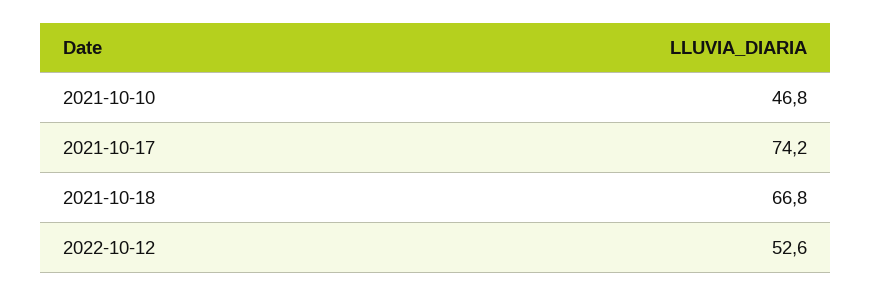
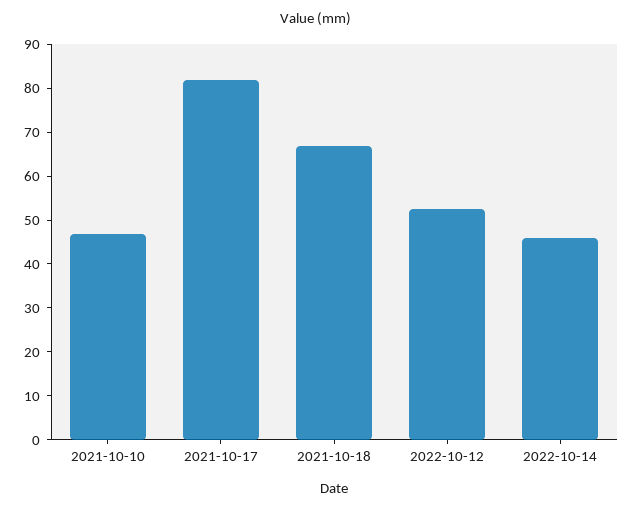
2021-10-17: 74.2 -> 82
2022-10-14: none -> 46

